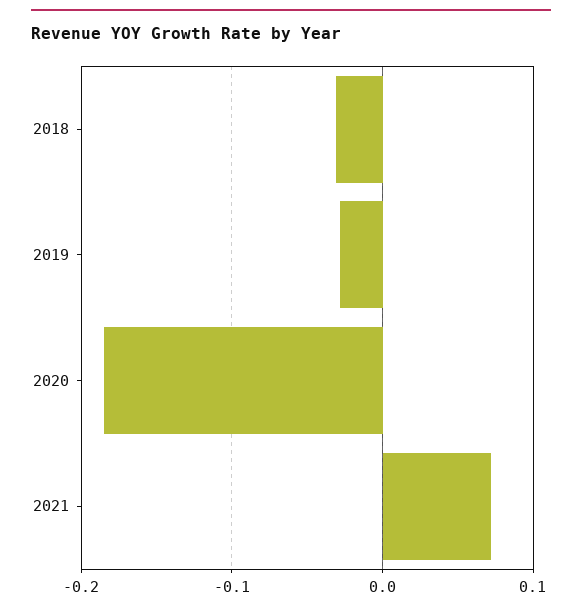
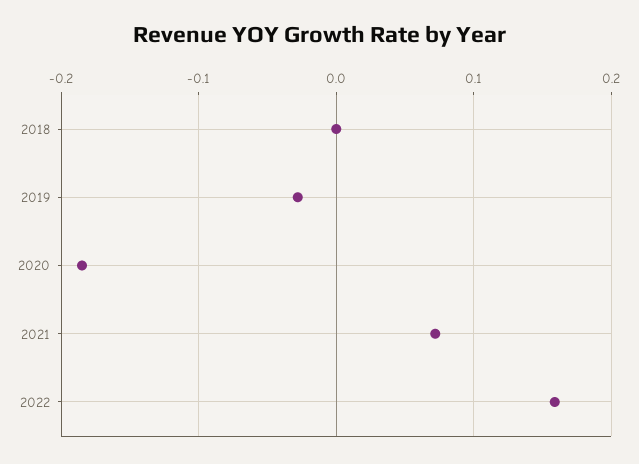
2018: -0.03 -> 0
2022: none -> 0.16

